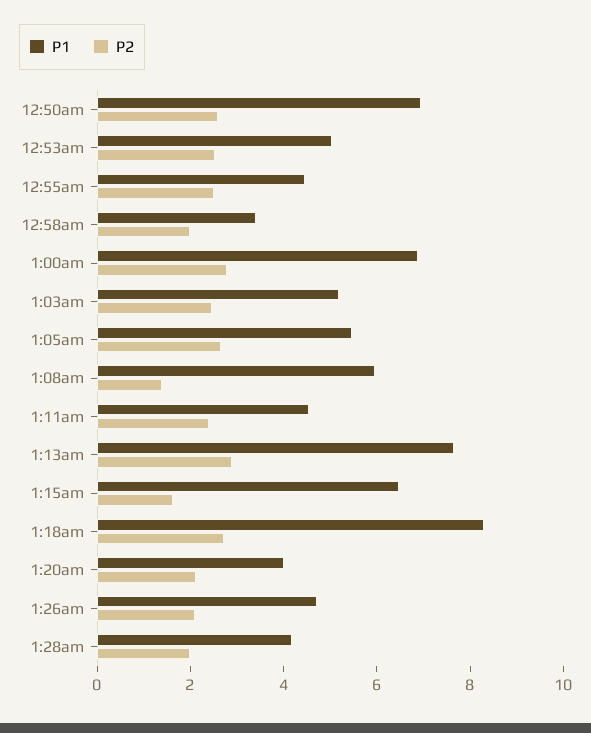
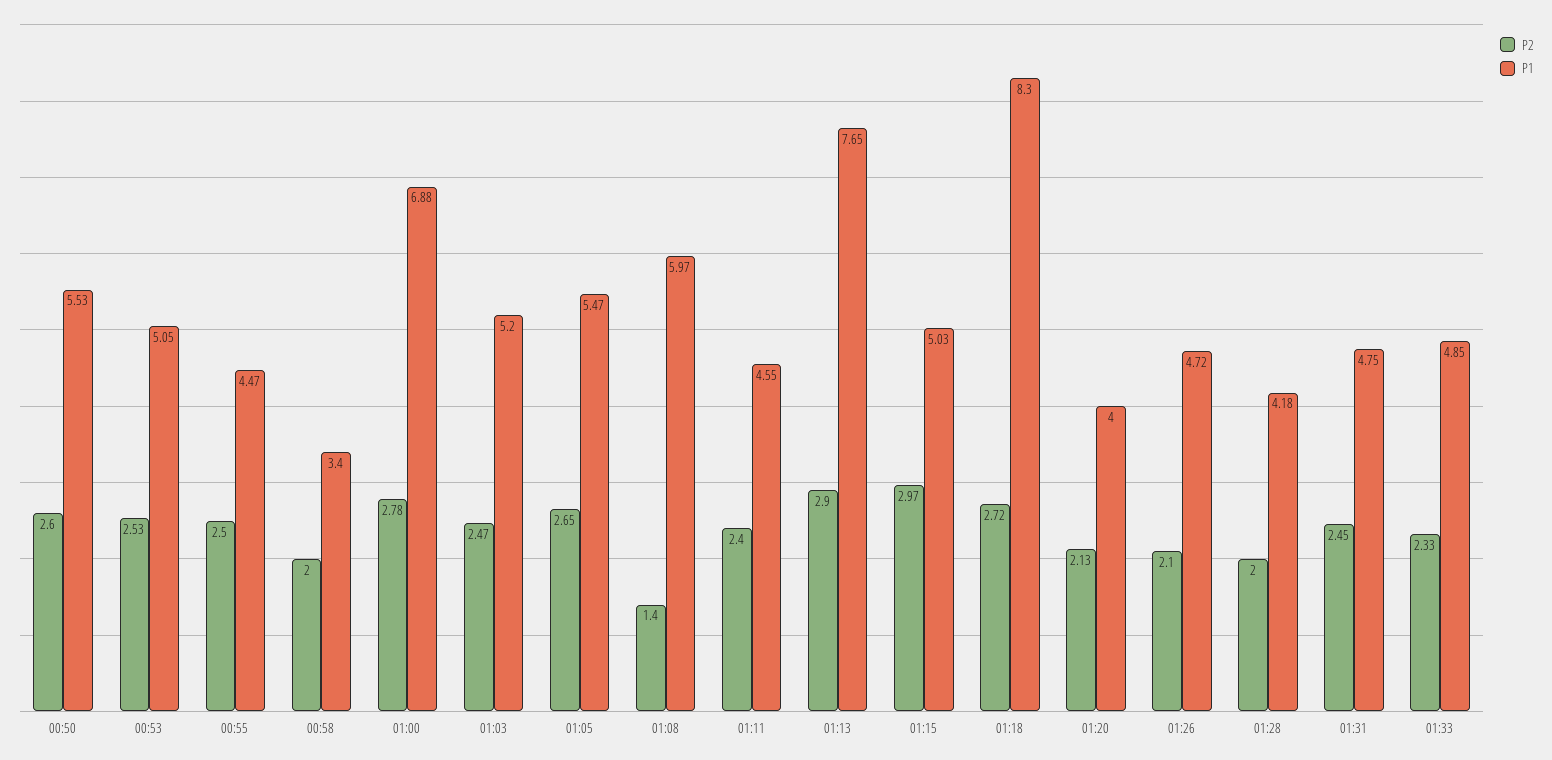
P1, 12:50am: 7 -> 5.53
P1, 1:15am: 6.5 -> 5.03
P2, 1:15am: 1.5 -> 2.97
P2, 01:31: none -> 2.45
P1, 01:31: none -> 4.75
P2, 01:33: none -> 2.33
P1, 01:33: none -> 4.85

